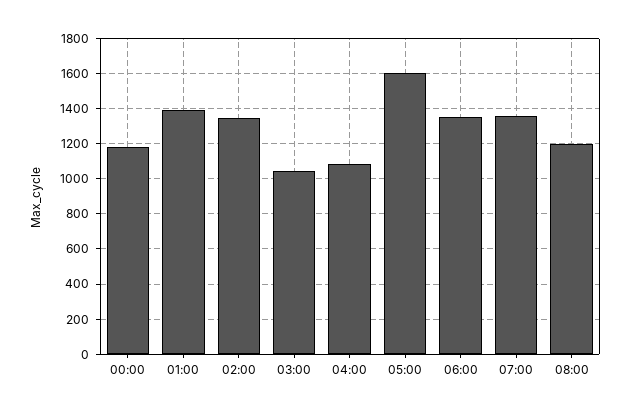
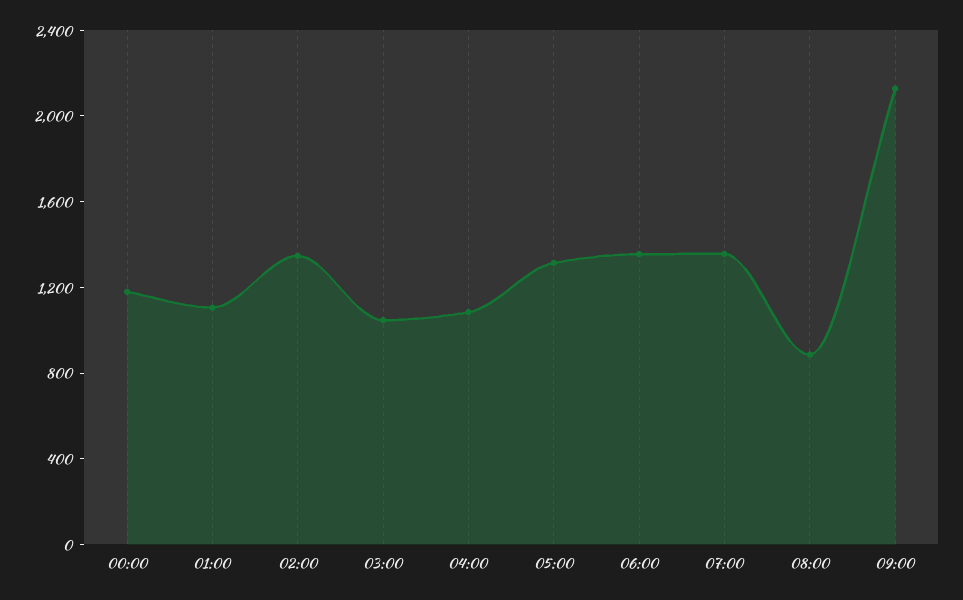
01:00: 1400 -> 1100
05:00: 1600 -> 1300
08:00: 1200 -> 900
09:00: none -> 2100

